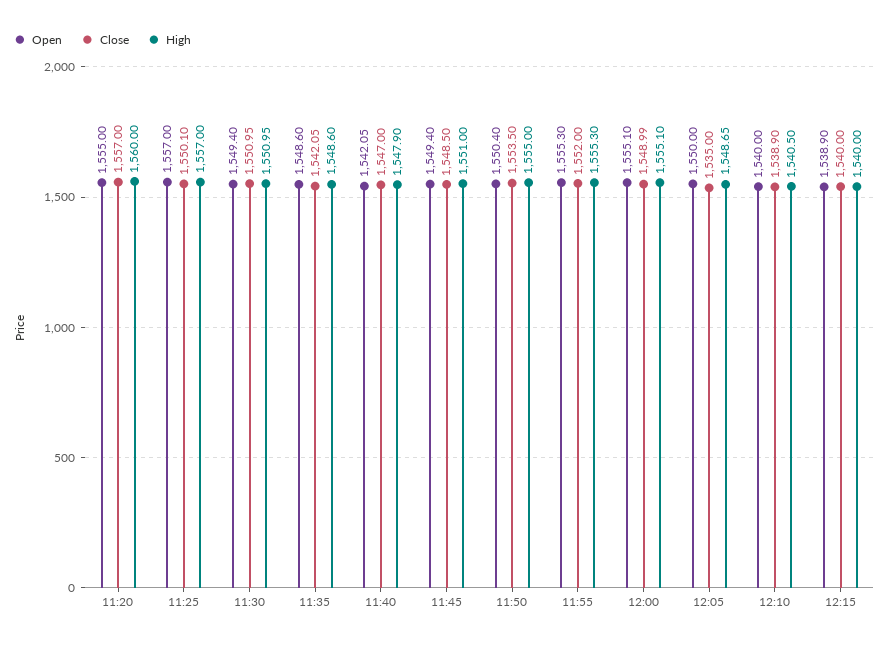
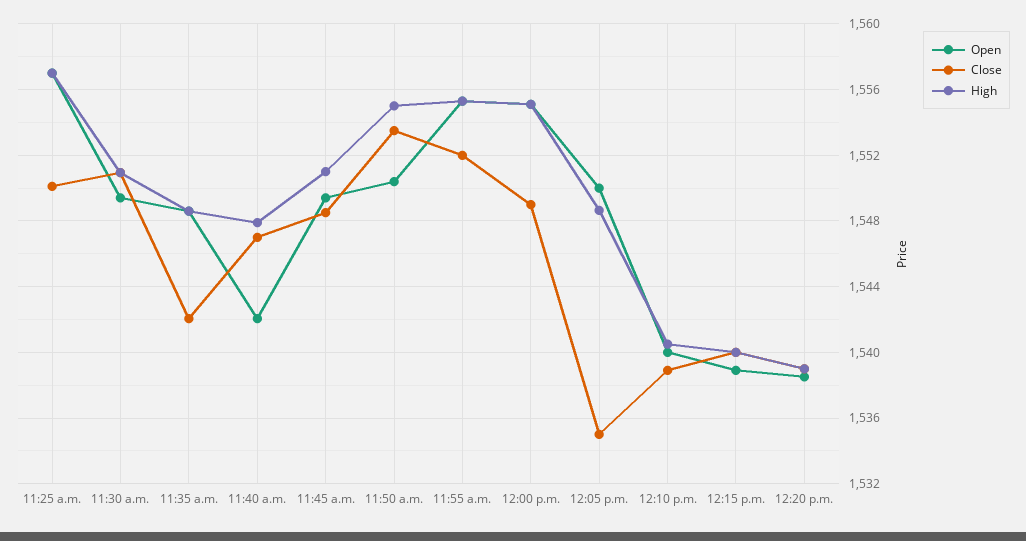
Open, 11:20: 1555 -> none
Close, 11:20: 1557 -> none
High, 11:20: 1560 -> none
Open, 12:20 p.m.: none -> 1538.5
Close, 12:20 p.m.: none -> 1539
High, 12:20 p.m.: none -> 1539

